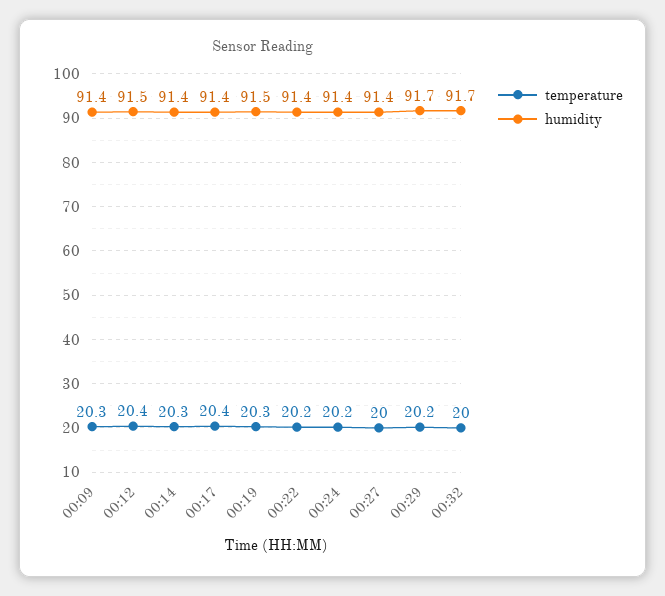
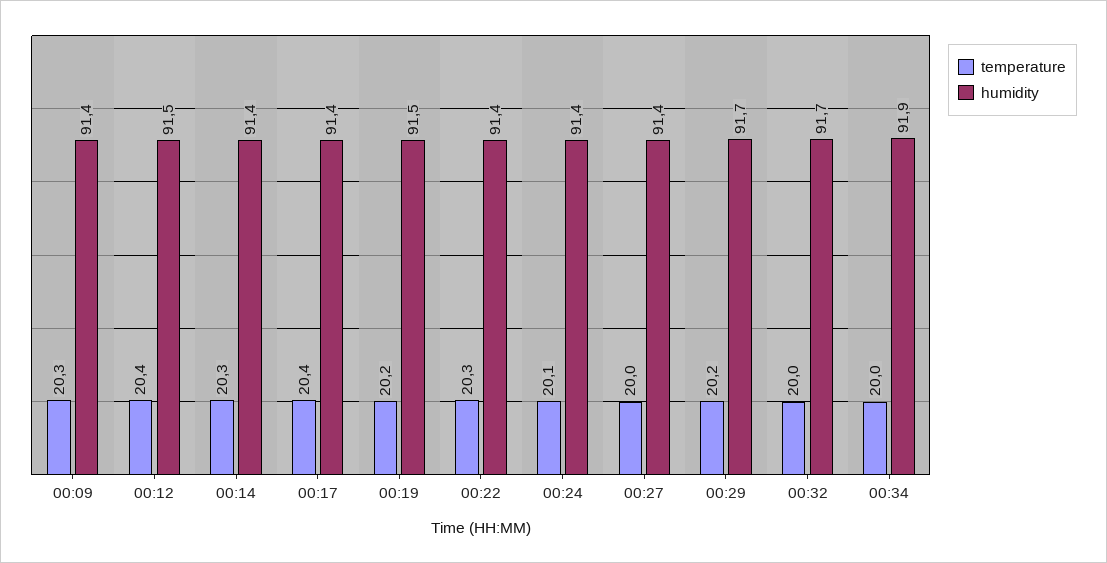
temperature, 00:19: 20.3 -> 20.2
temperature, 00:22: 20.2 -> 20.3
temperature, 00:24: 20.2 -> 20.1
temperature, 00:34: none -> 20
humidity, 00:34: none -> 91.9

